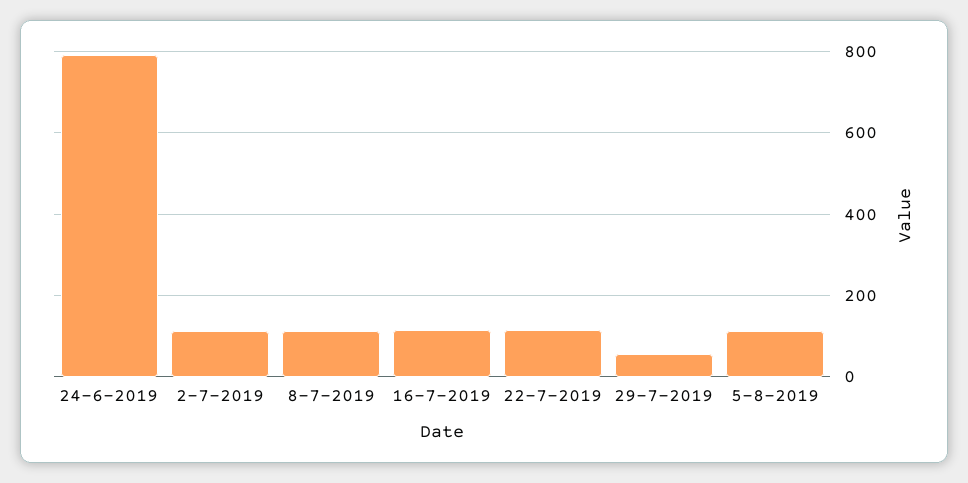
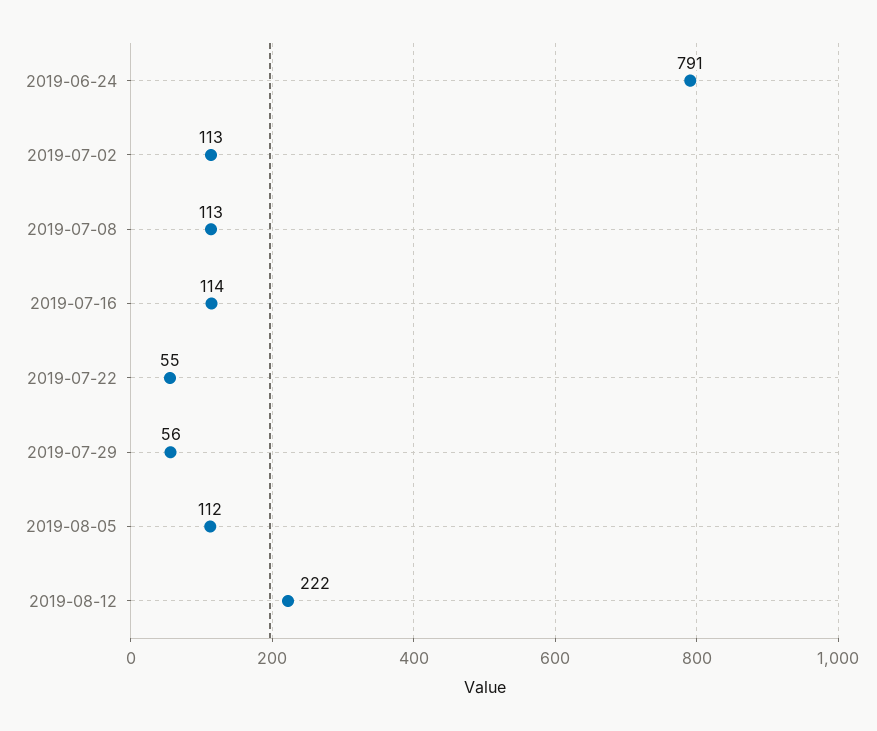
22-7-2019: 120 -> 55
2019-08-12: none -> 222

